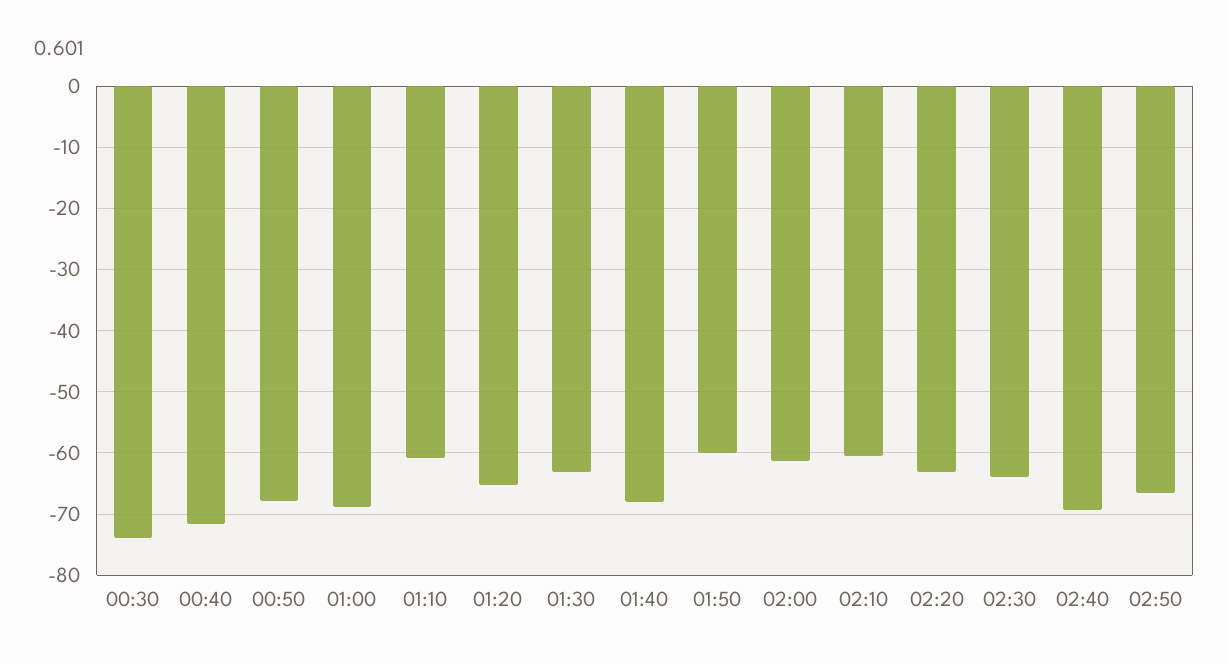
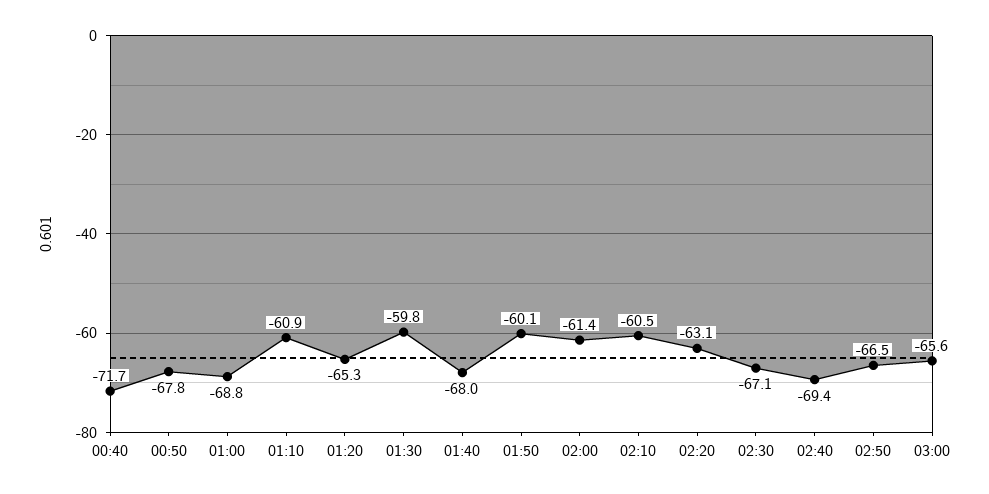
00:30: -74 -> none
01:30: -63 -> -59.8
02:30: -64 -> -67.1
03:00: none -> -65.6

